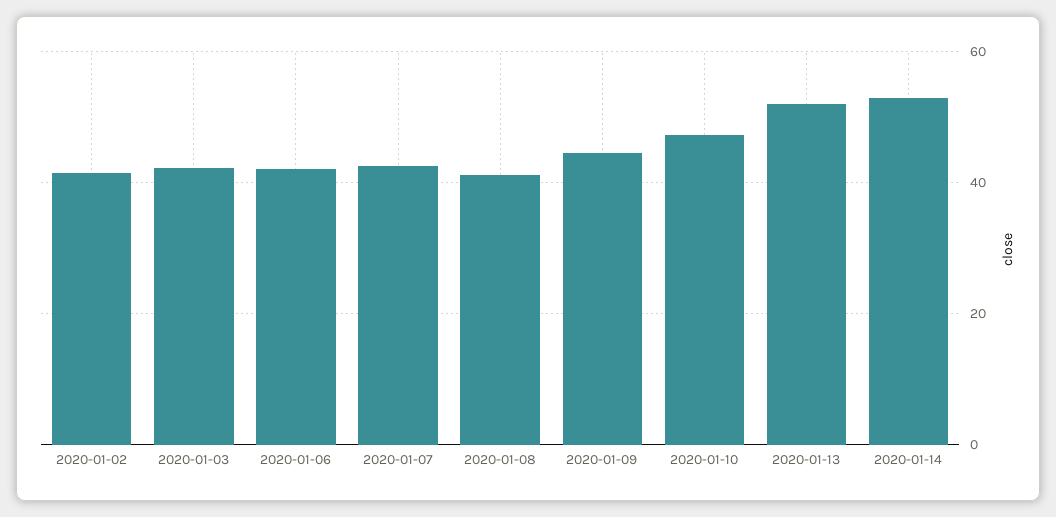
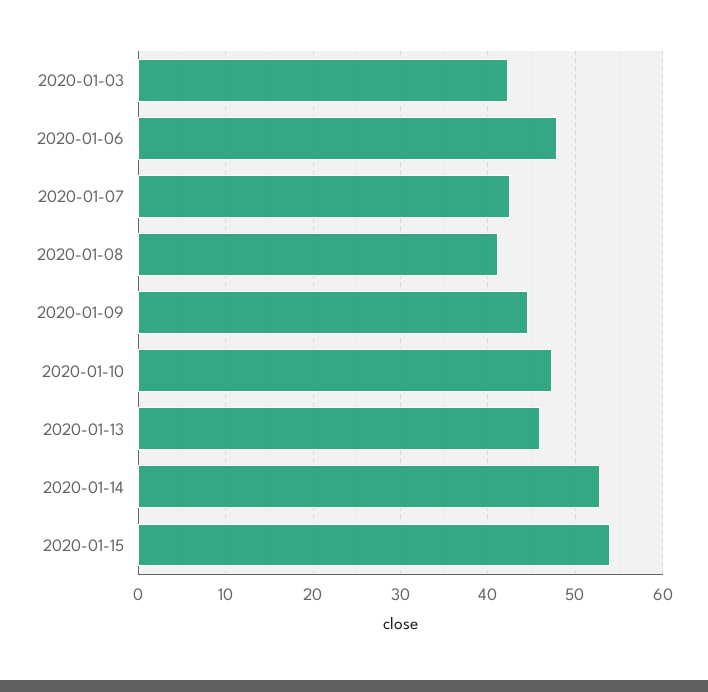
2020-01-02: 42 -> none
2020-01-06: 42 -> 48
2020-01-13: 52 -> 46
2020-01-15: none -> 54

